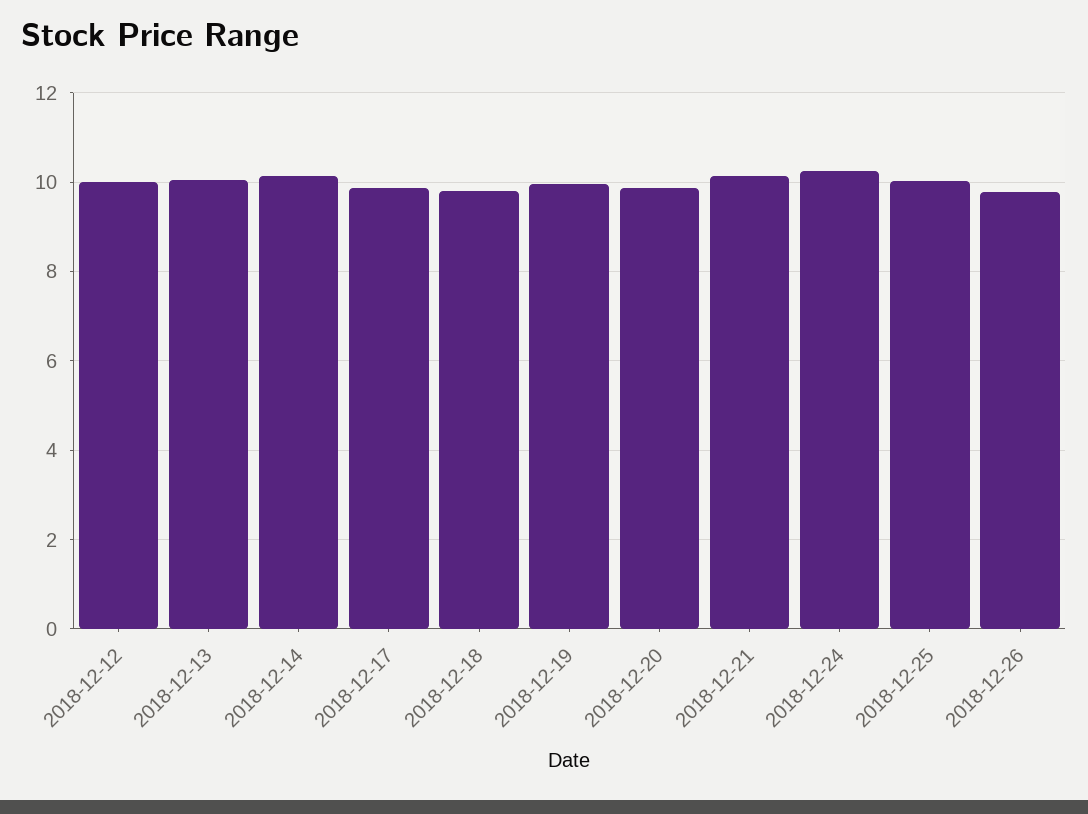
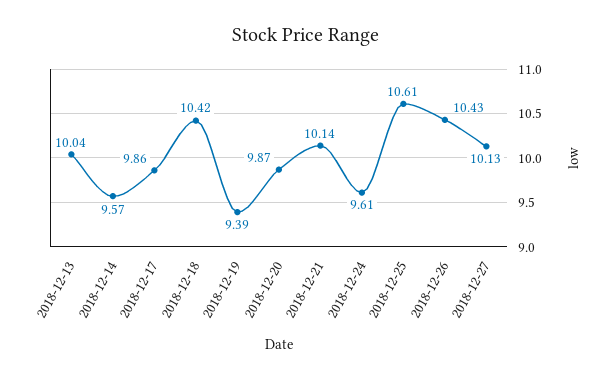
2018-12-12: 10 -> none
2018-12-14: 10.2 -> 9.57
2018-12-18: 9.8 -> 10.42
2018-12-19: 10 -> 9.39
2018-12-24: 10.2 -> 9.61
2018-12-25: 10 -> 10.61
2018-12-26: 9.8 -> 10.43
2018-12-27: none -> 10.13

